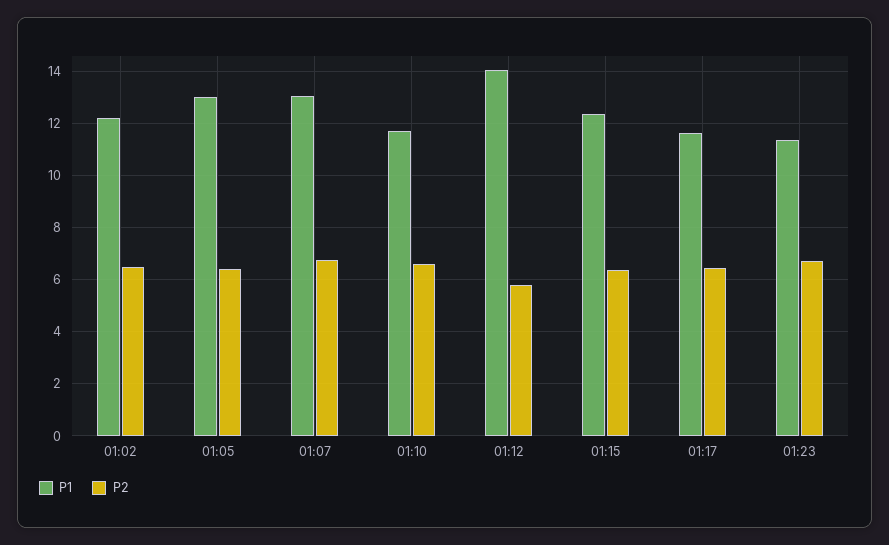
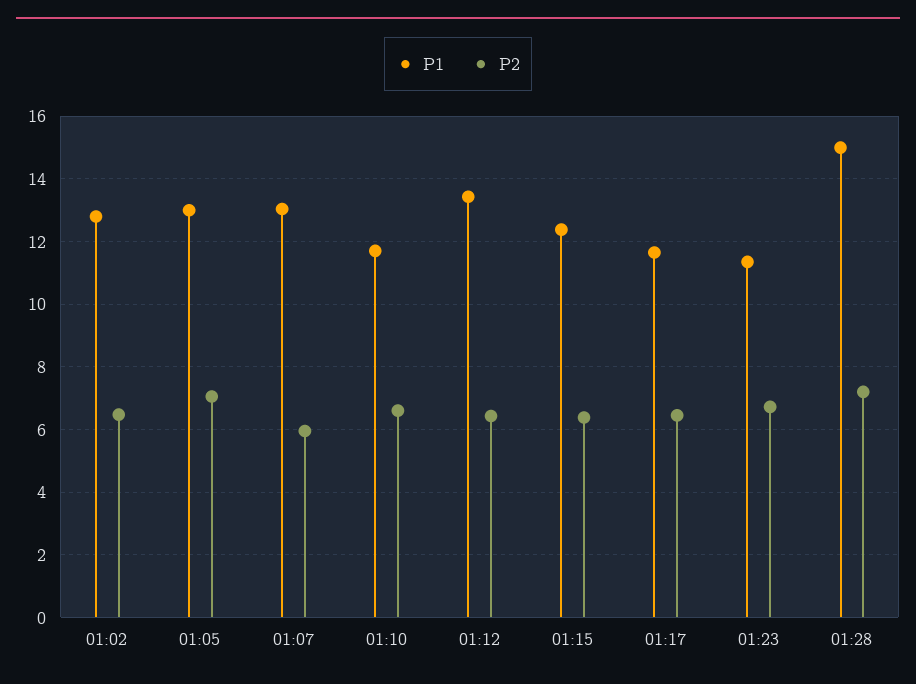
P1, 01:02: 12.25 -> 12.8
P2, 01:05: 6.5 -> 7
P2, 01:07: 6.75 -> 6
P1, 01:12: 14 -> 13.4
P2, 01:12: 5.75 -> 6.4
P1, 01:28: none -> 15
P2, 01:28: none -> 7.2

